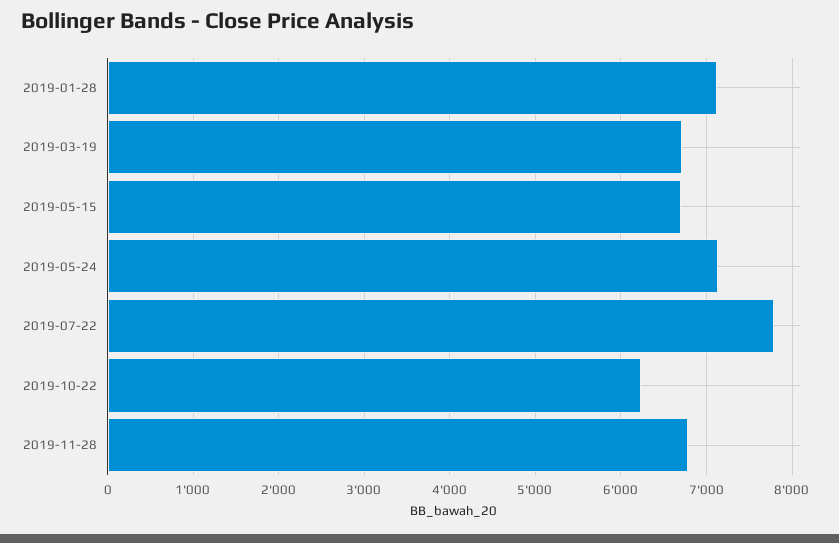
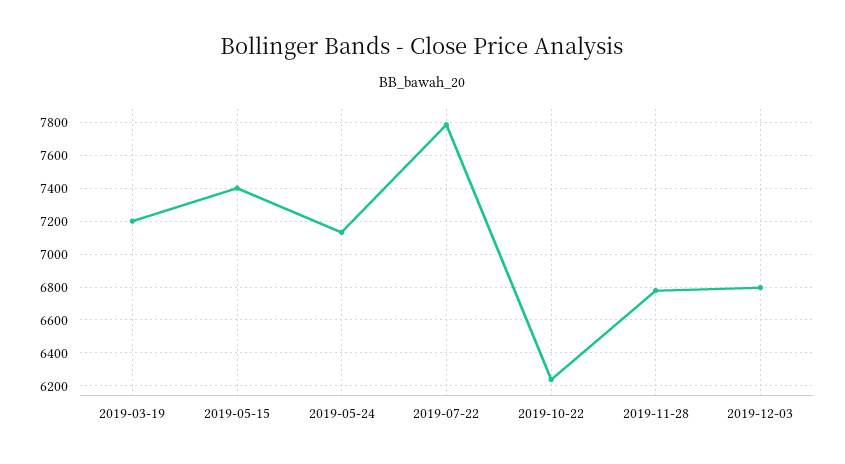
2019-01-28: 7100 -> none
2019-03-19: 6700 -> 7200
2019-05-15: 6700 -> 7400
2019-12-03: none -> 6800

